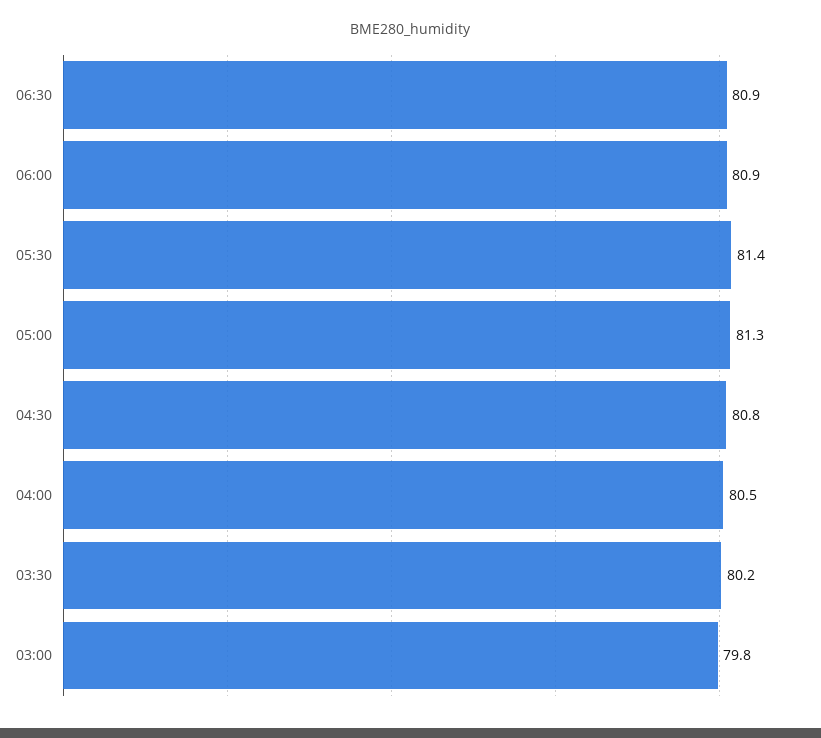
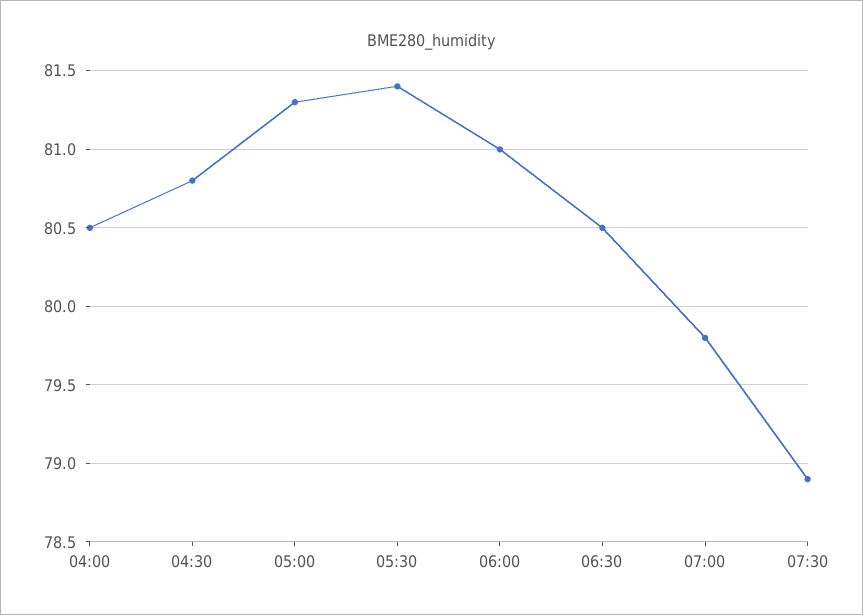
06:30: 80.9 -> 80.5
06:00: 80.9 -> 81
03:30: 80.2 -> none
03:00: 79.8 -> none
07:00: none -> 79.8
07:30: none -> 78.9

